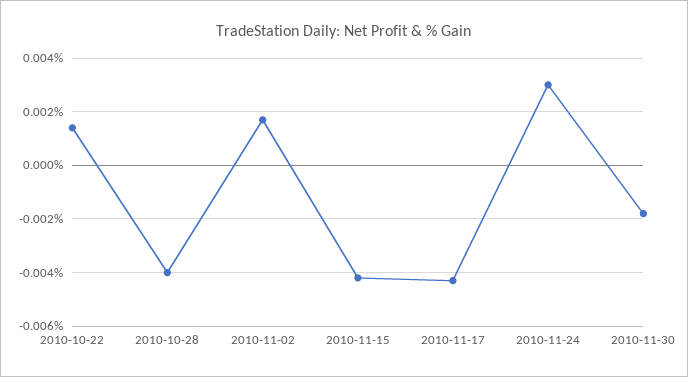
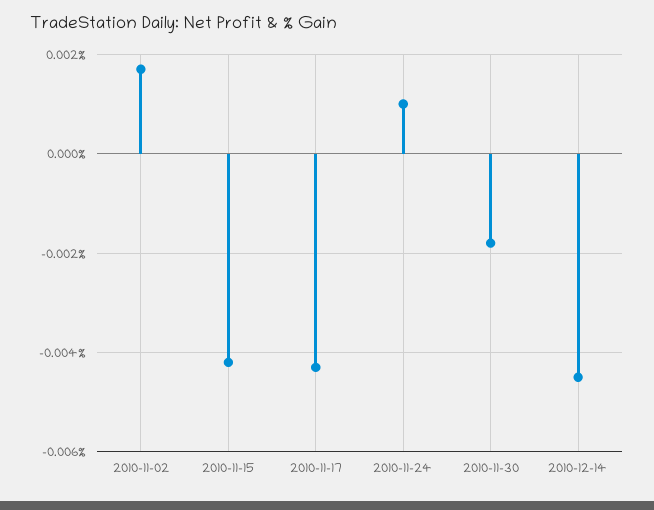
2010-10-22: 0.0015 -> none
2010-10-28: -0.004 -> none
2010-11-24: 0.003 -> 0.001
2010-12-14: none -> -0.0045

